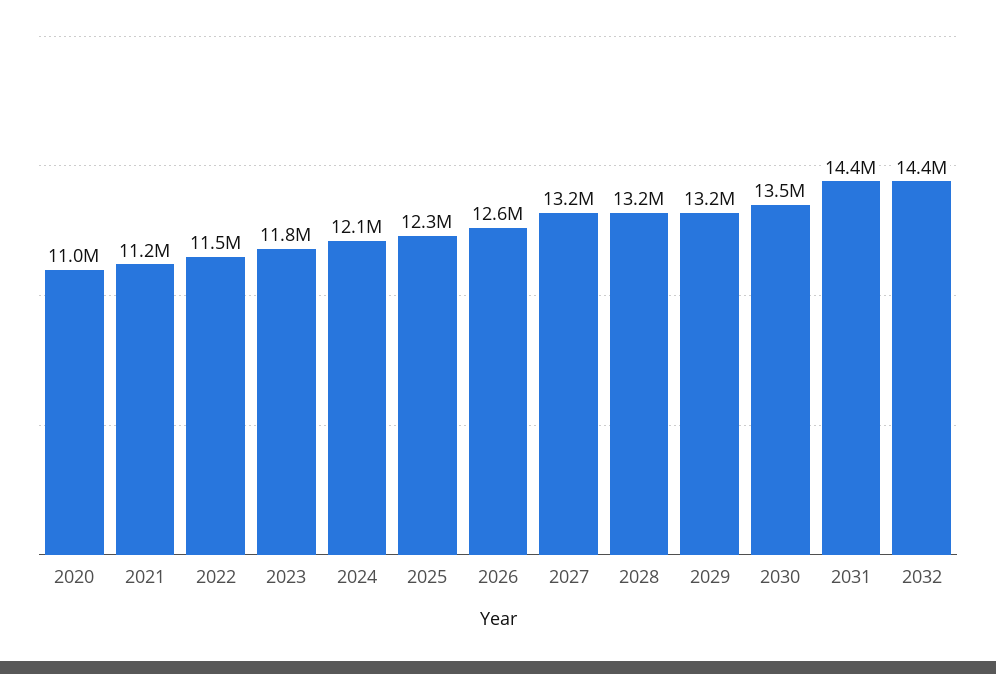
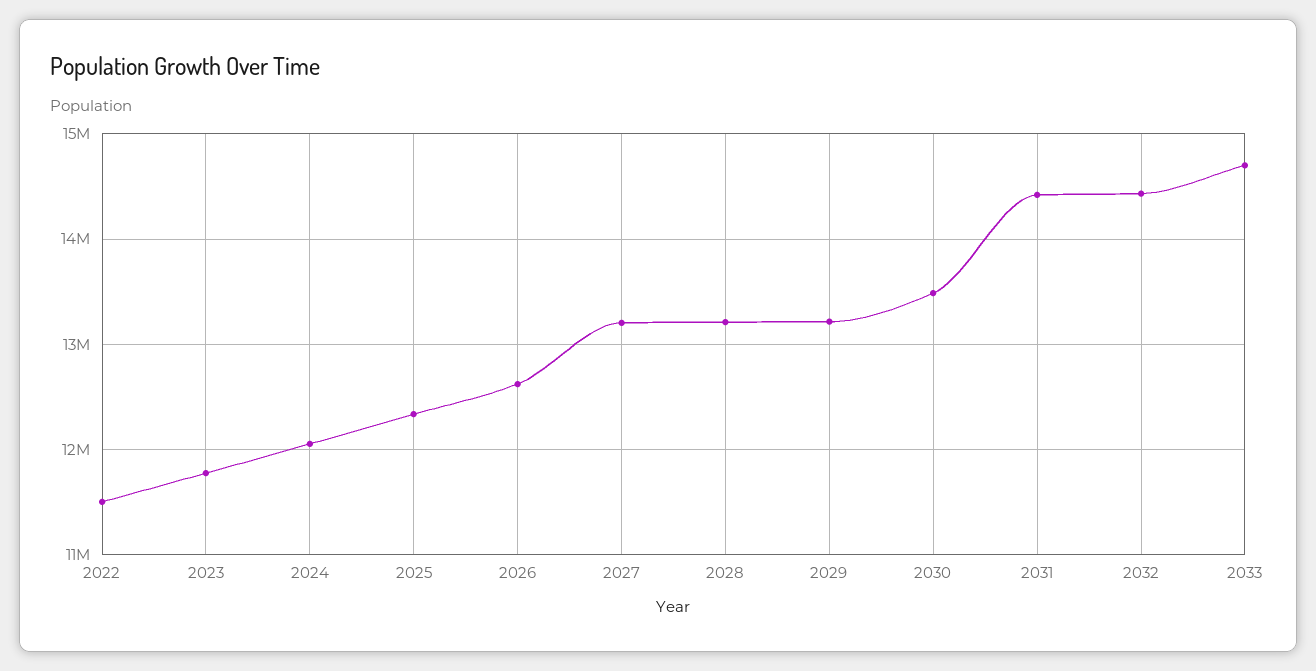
2020: 11000000 -> none
2021: 11200000 -> none
2033: none -> 14700000

